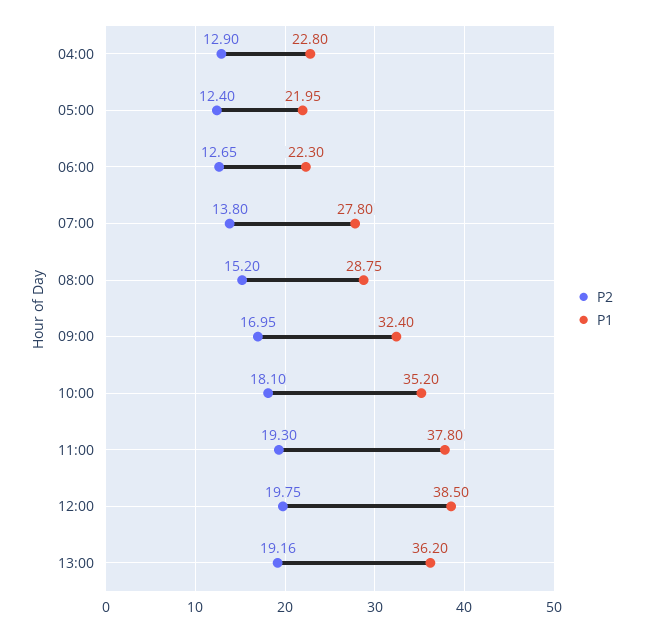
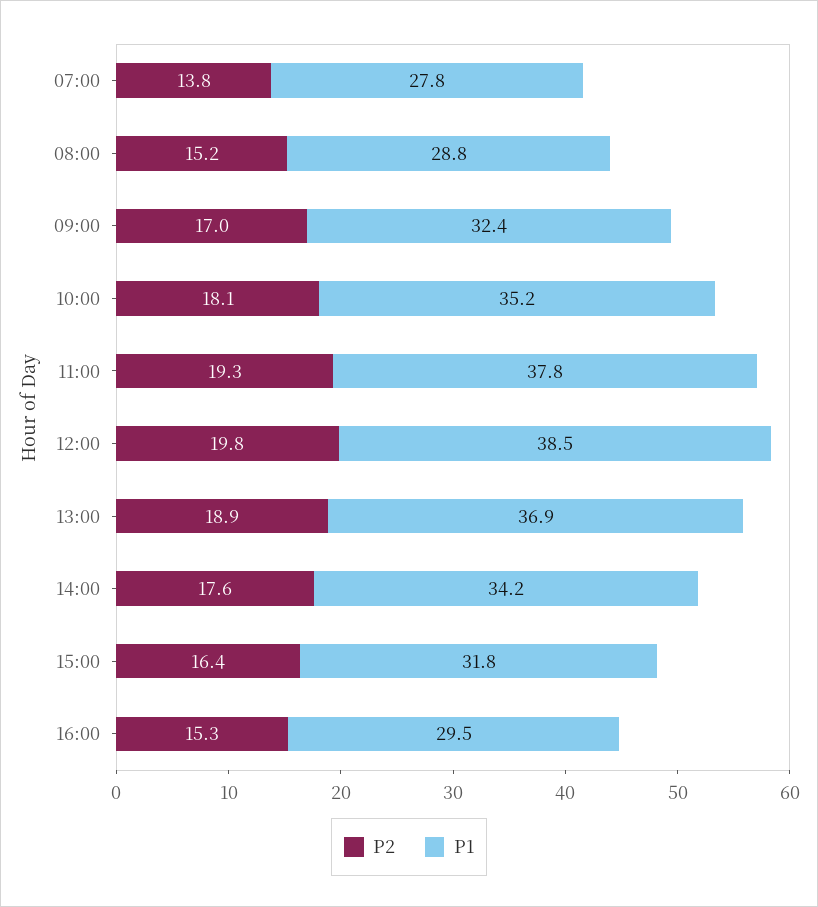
P2, 04:00: 12.9 -> none
P1, 04:00: 22.8 -> none
P2, 05:00: 12.4 -> none
P1, 05:00: 21.95 -> none
P2, 06:00: 12.65 -> none
P1, 06:00: 22.3 -> none
P2, 13:00: 19.16 -> 18.9
P1, 13:00: 36.2 -> 36.9
P2, 14:00: none -> 17.6
P1, 14:00: none -> 34.2
P2, 15:00: none -> 16.4
P1, 15:00: none -> 31.8
P2, 16:00: none -> 15.3
P1, 16:00: none -> 29.5

